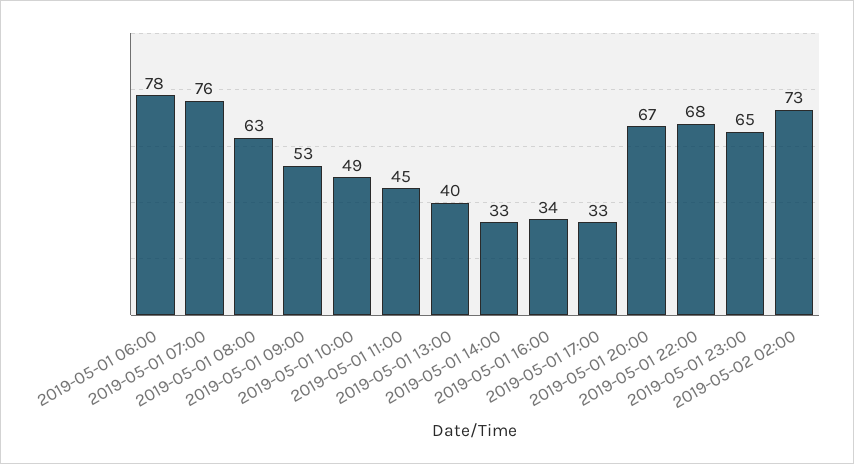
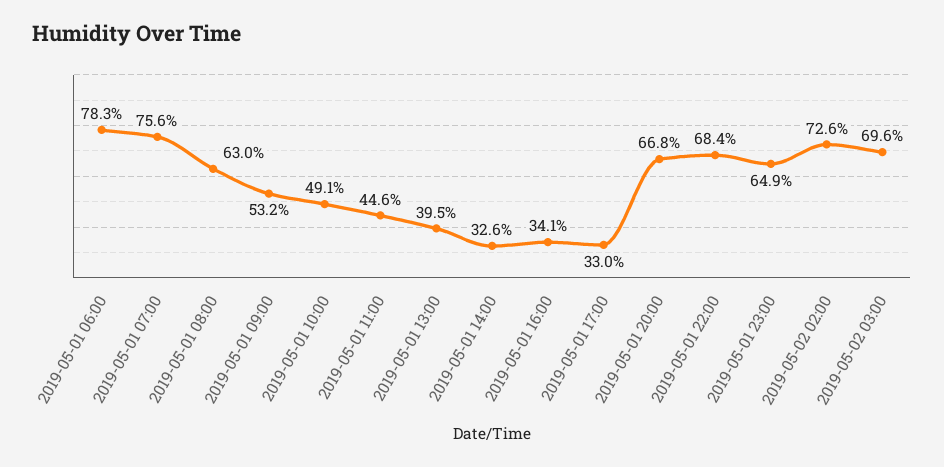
2019-05-02 03:00: none -> 69.6

